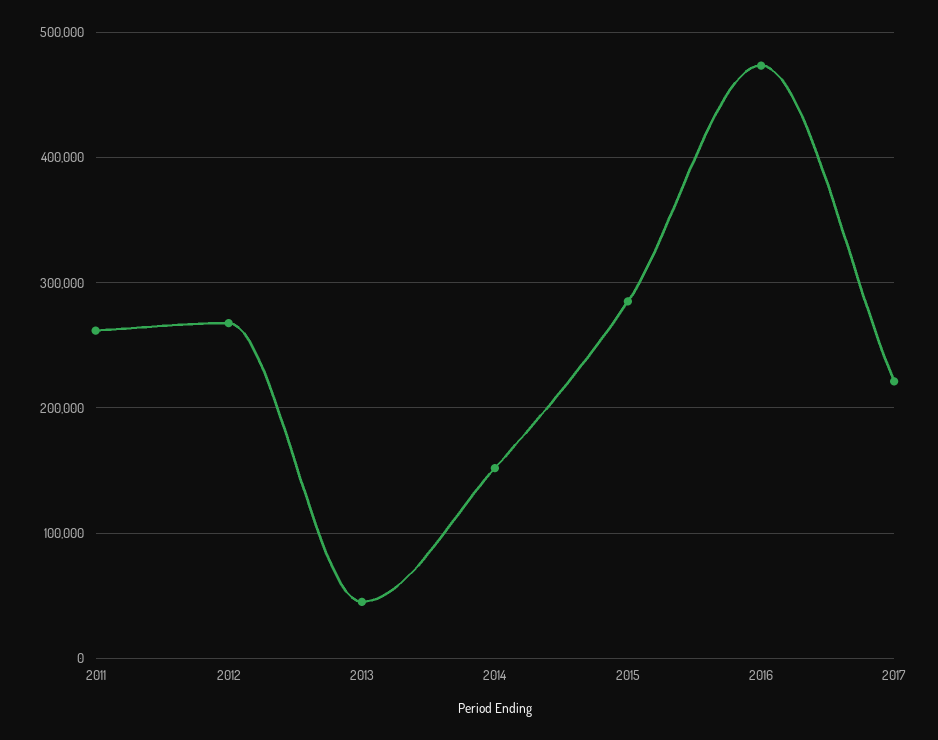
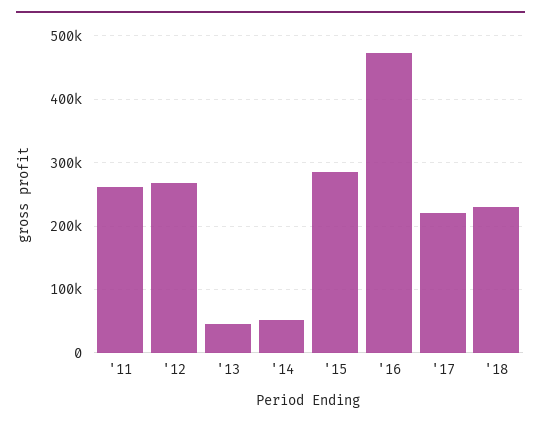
2014: 150000 -> 50000
'18: none -> 230000

